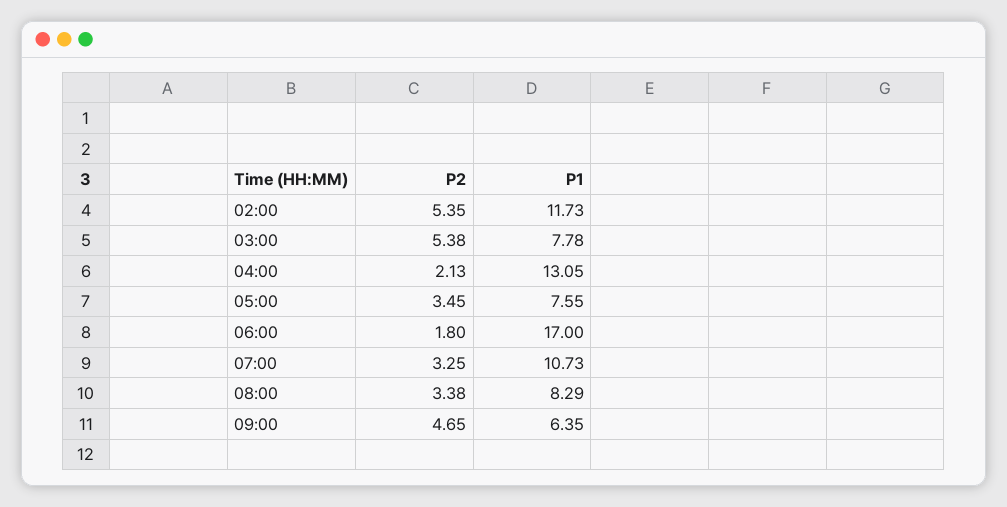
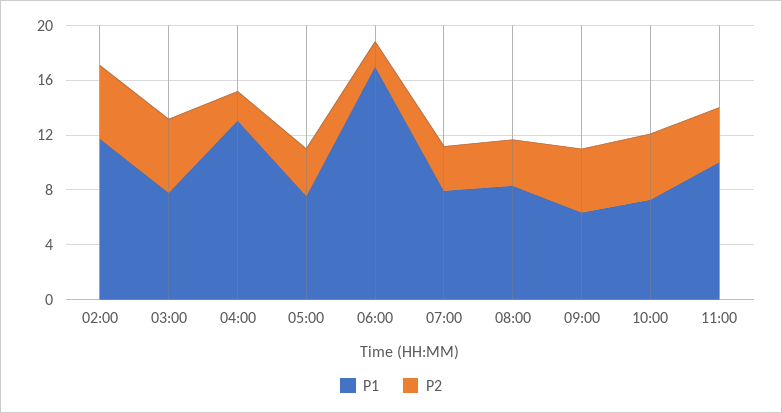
P1, 07:00: 10.73 -> 8
P1, 10:00: none -> 7
P2, 10:00: none -> 5
P1, 11:00: none -> 10
P2, 11:00: none -> 4

